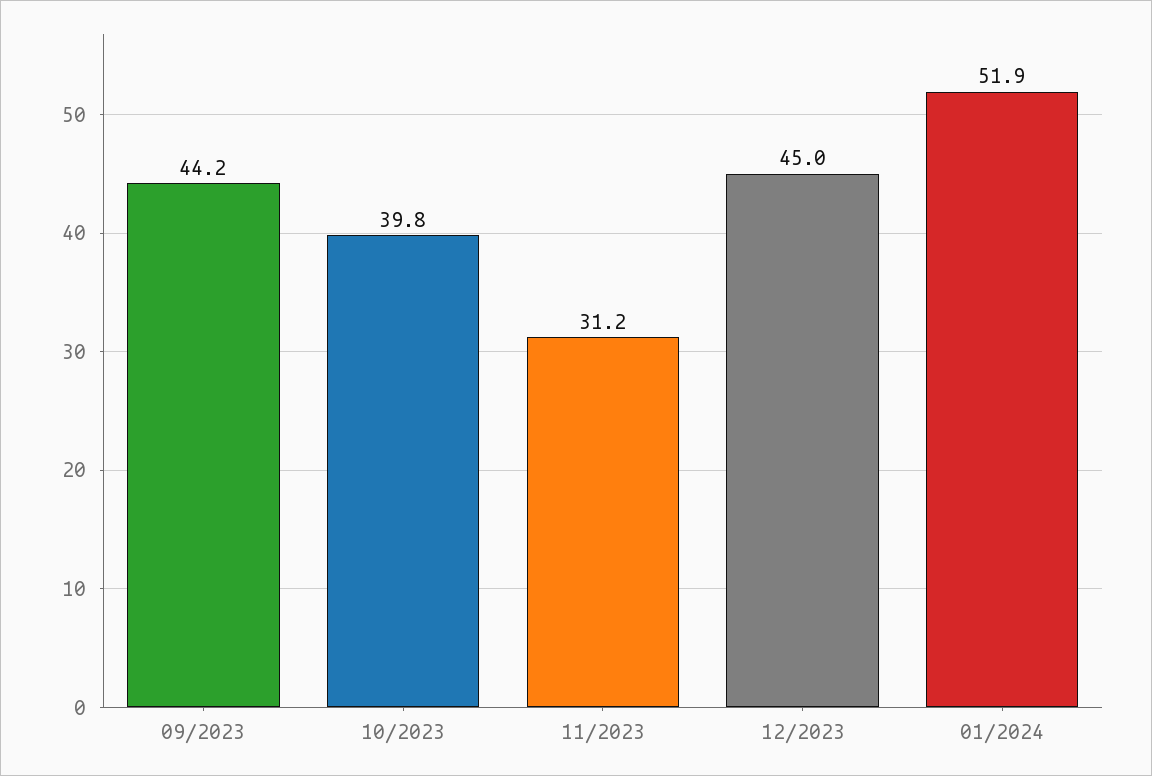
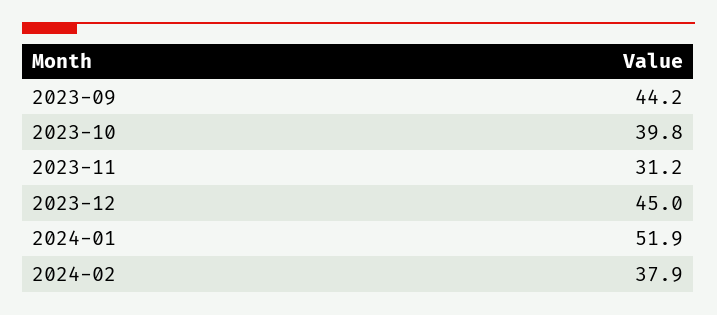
2024-02: none -> 37.9

